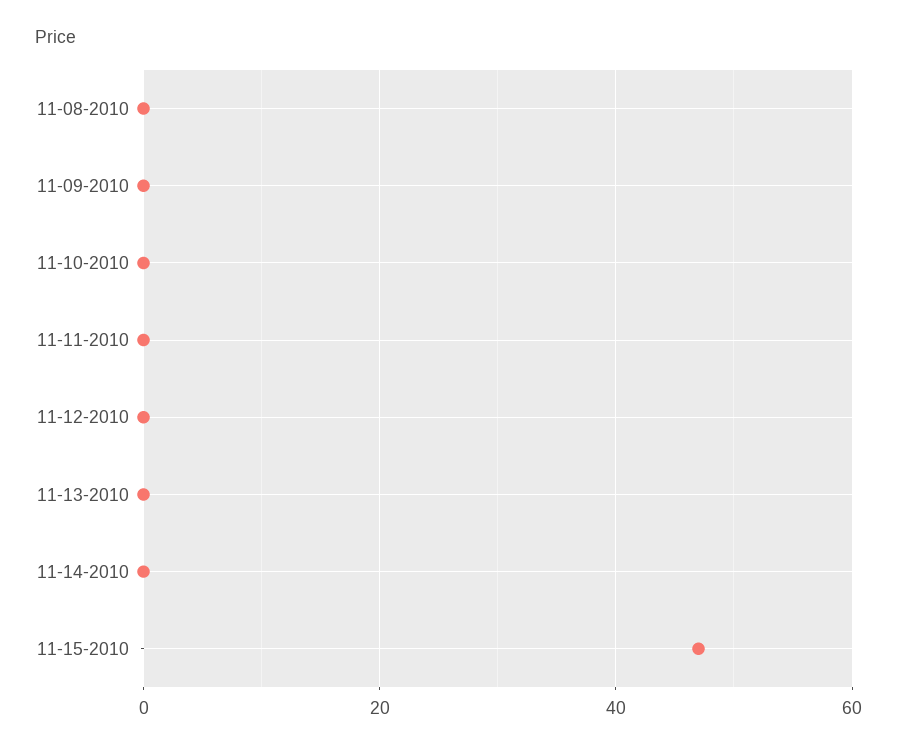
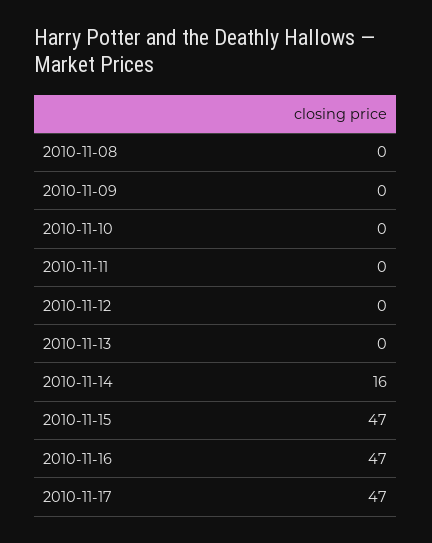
11-14-2010: 0 -> 16
2010-11-16: none -> 47
2010-11-17: none -> 47

